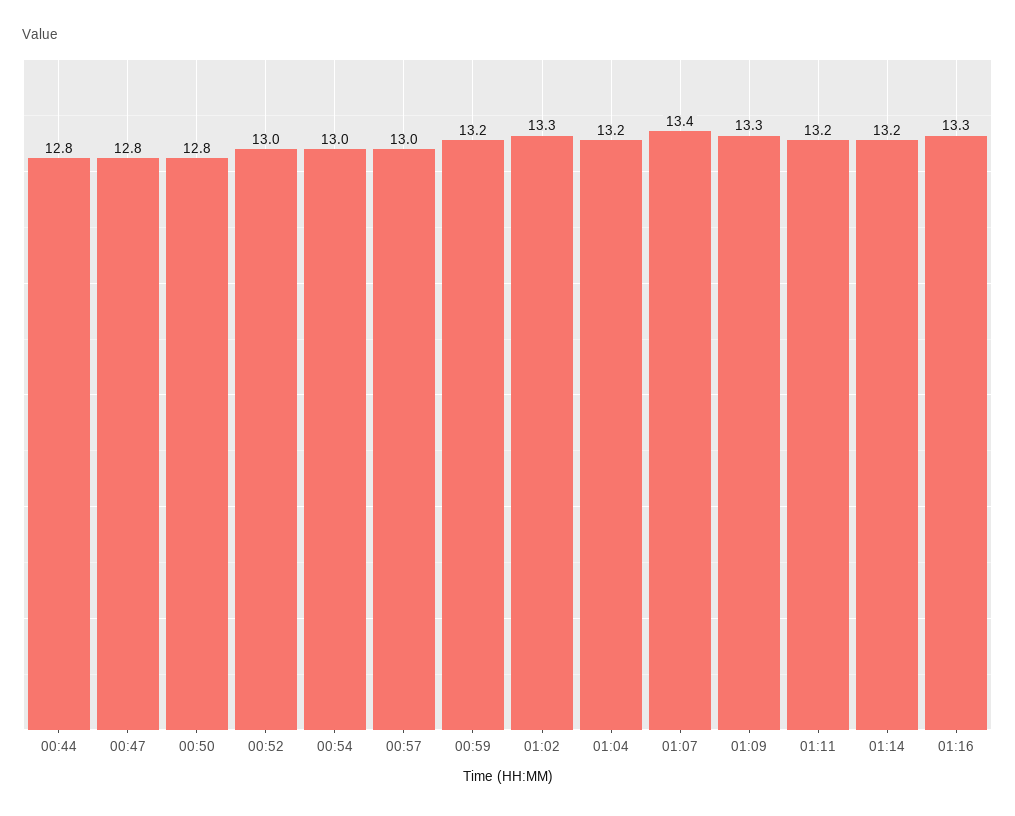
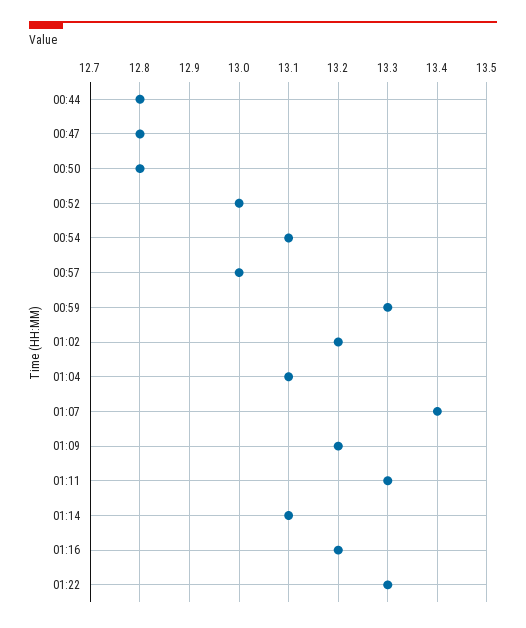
00:54: 13 -> 13.1
00:59: 13.2 -> 13.3
01:02: 13.3 -> 13.2
01:04: 13.2 -> 13.1
01:09: 13.3 -> 13.2
01:11: 13.2 -> 13.3
01:14: 13.2 -> 13.1
01:16: 13.3 -> 13.2
01:22: none -> 13.3

